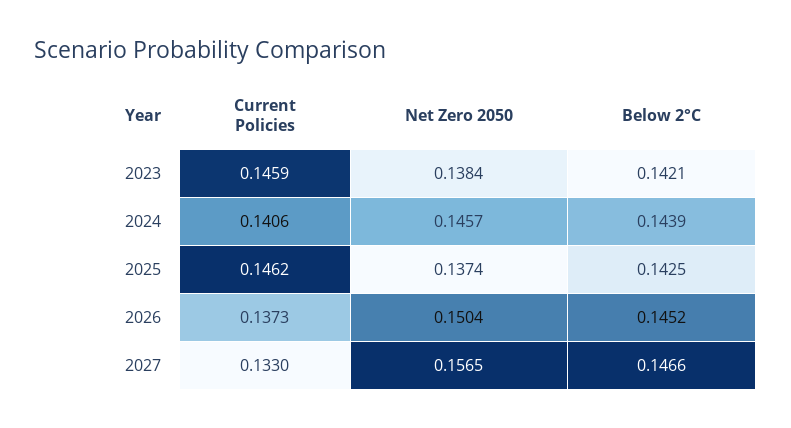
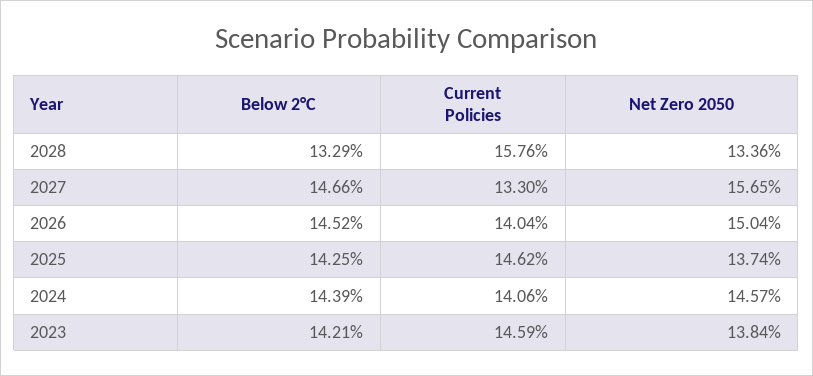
Current Policies, 2026: 0.1373 -> 0.1404
Below 2°C, 2028: none -> 0.1329
Current Policies, 2028: none -> 0.1576
Net Zero 2050, 2028: none -> 0.1336

